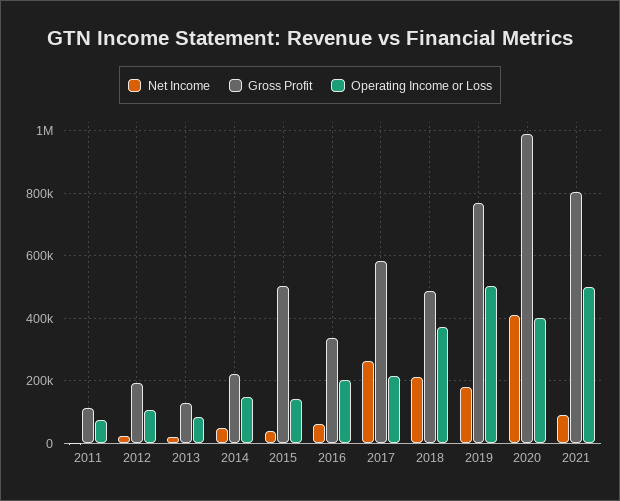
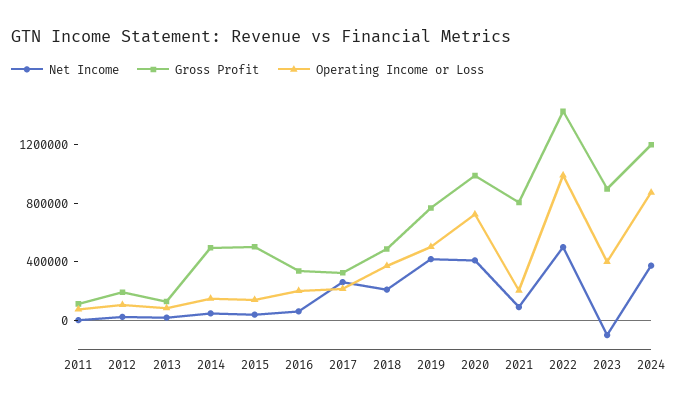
Gross Profit, 2014: 220000 -> 500000
Gross Profit, 2017: 580000 -> 300000
Net Income, 2019: 180000 -> 400000
Operating Income or Loss, 2020: 400000 -> 700000
Operating Income or Loss, 2021: 500000 -> 200000
Net Income, 2022: none -> 500000
Gross Profit, 2022: none -> 1400000
Operating Income or Loss, 2022: none -> 1000000
Net Income, 2023: none -> -100000
Gross Profit, 2023: none -> 900000
Operating Income or Loss, 2023: none -> 400000
Net Income, 2024: none -> 400000
Gross Profit, 2024: none -> 1200000
Operating Income or Loss, 2024: none -> 900000

